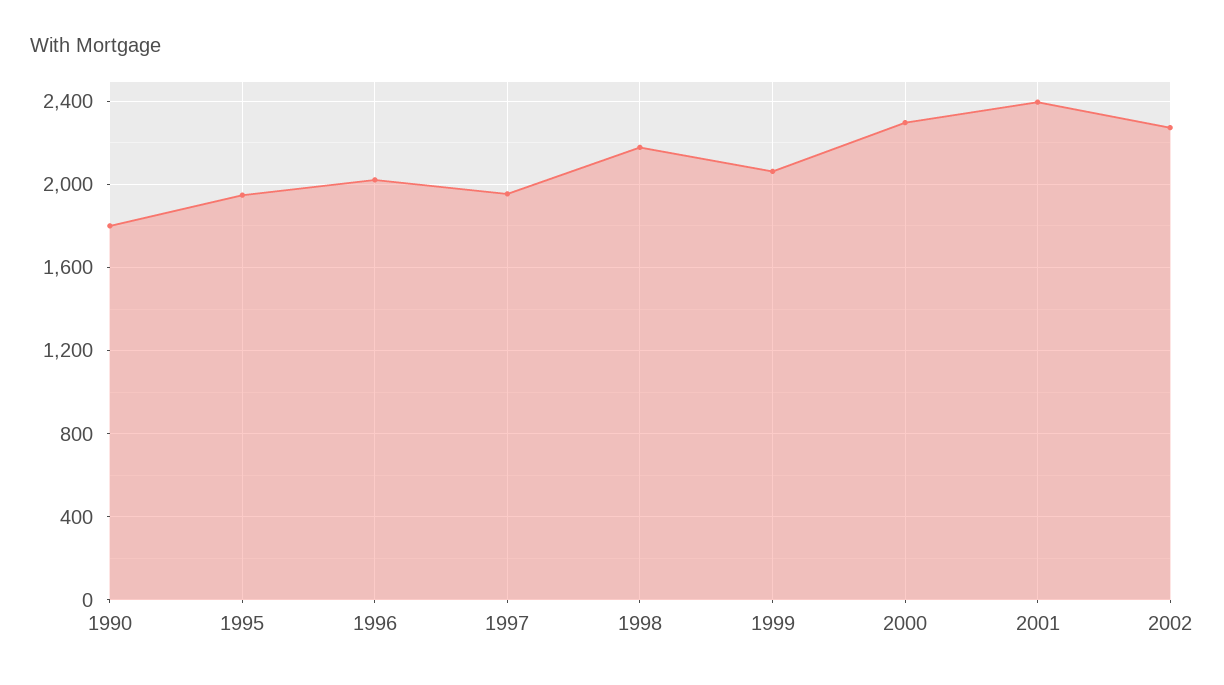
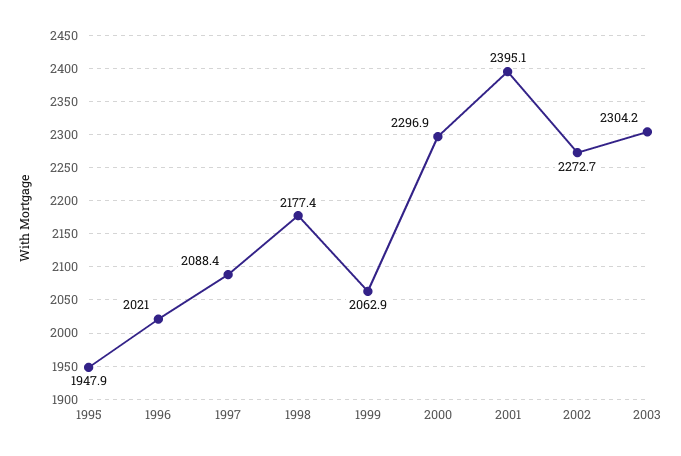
1990: 1800 -> none
1997: 1950 -> 2088.4
2003: none -> 2304.2

